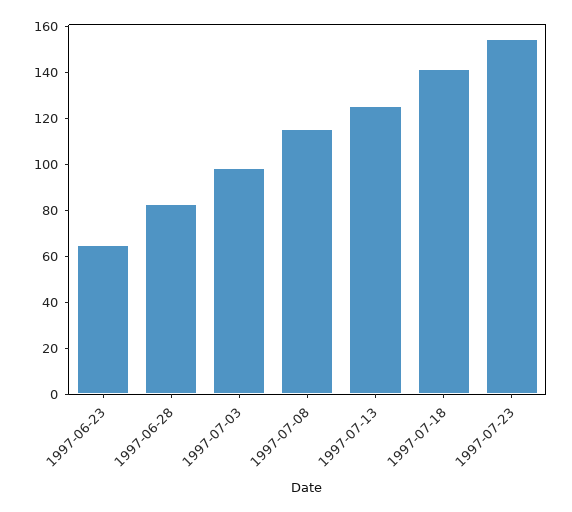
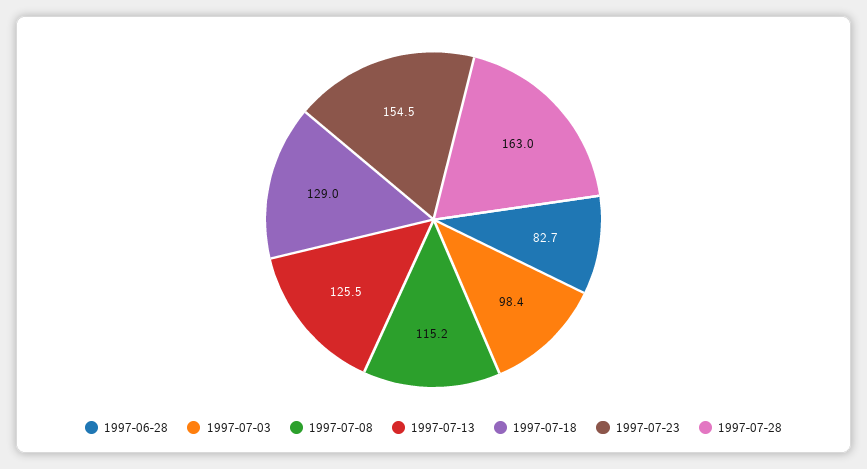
1997-06-23: 65 -> none
1997-07-18: 140 -> 129
1997-07-28: none -> 163

